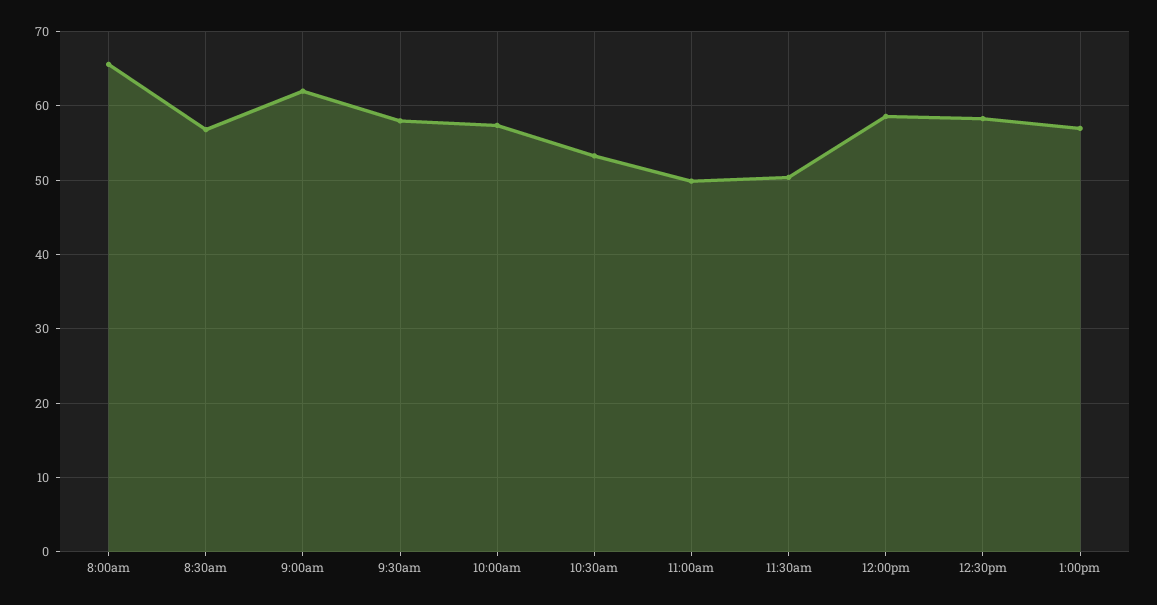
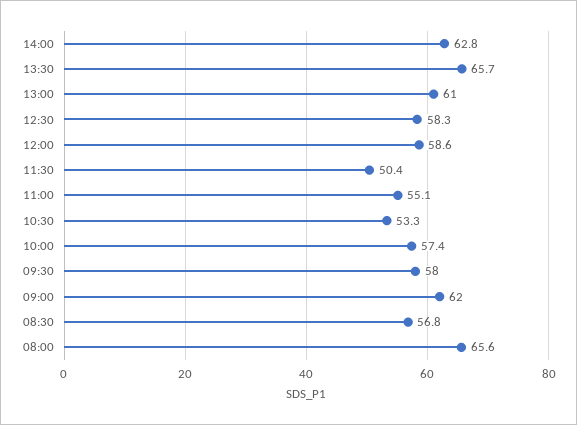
11:00am: 50 -> 55.1
1:00pm: 57 -> 61
14:00: none -> 62.8
13:30: none -> 65.7

